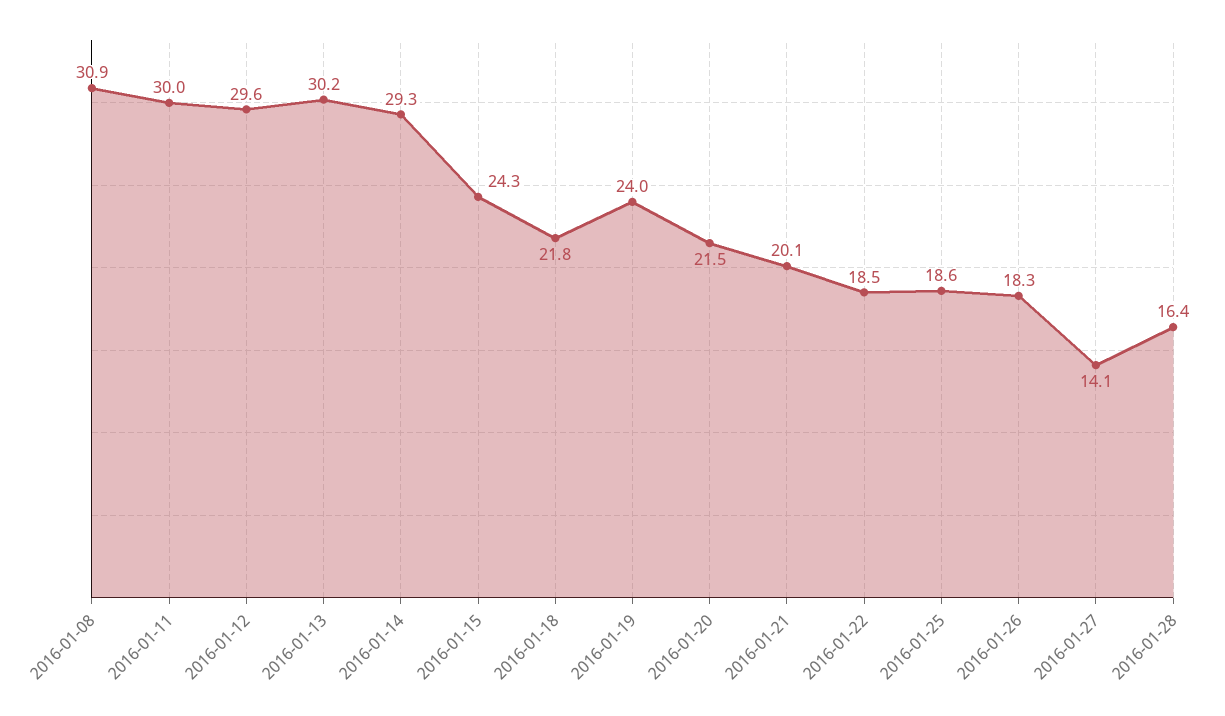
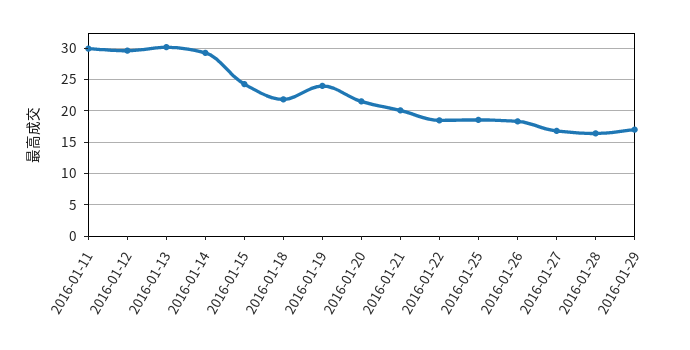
2016-01-08: 30.9 -> none
2016-01-27: 14.1 -> 17
2016-01-29: none -> 17

